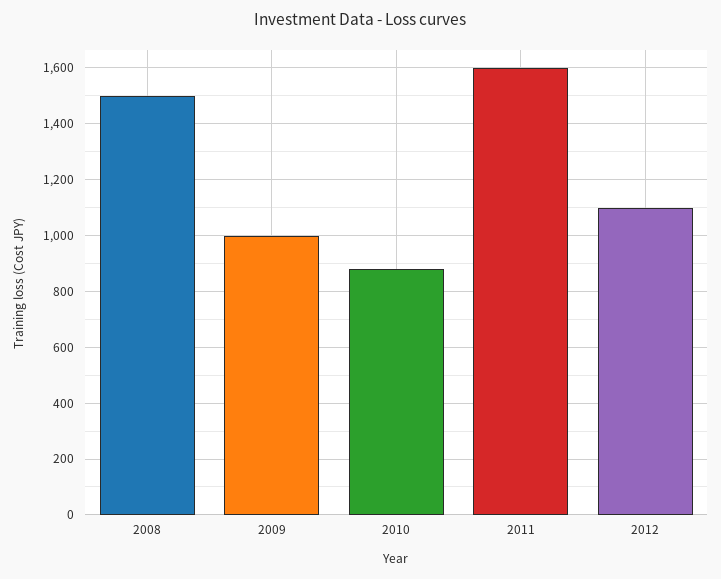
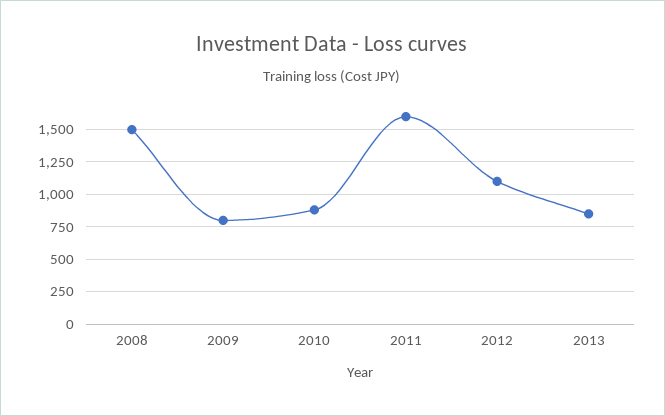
2009: 1000 -> 800
2013: none -> 850

